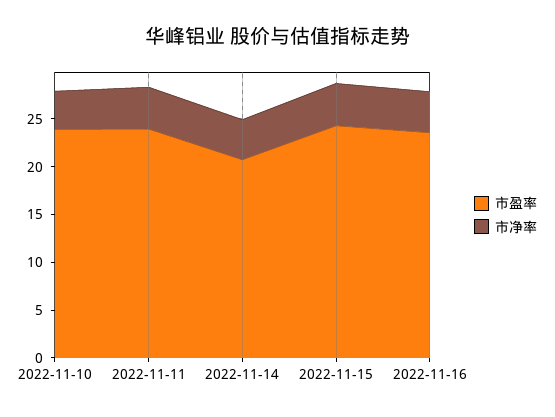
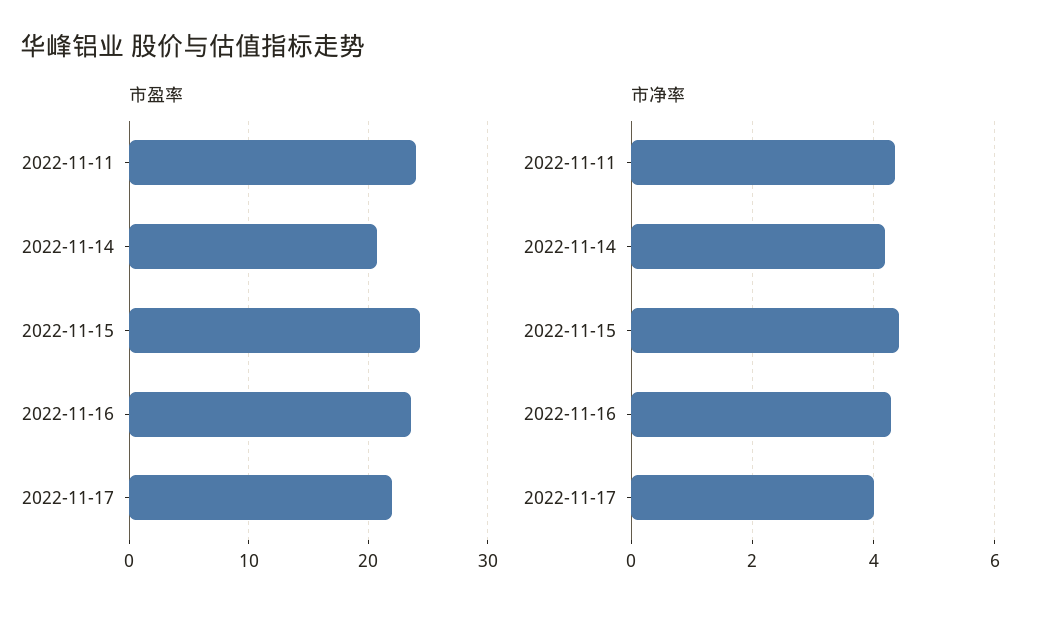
市盈率, 2022-11-10: 24 -> none
市净率, 2022-11-10: 4 -> none
市盈率, 2022-11-17: none -> 22
市净率, 2022-11-17: none -> 4

